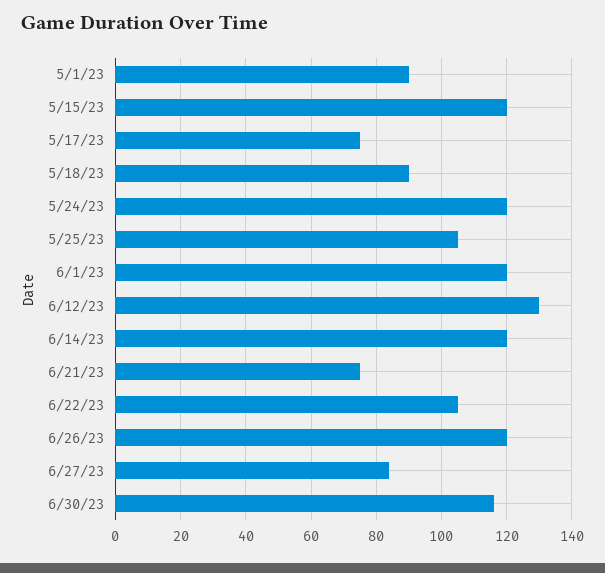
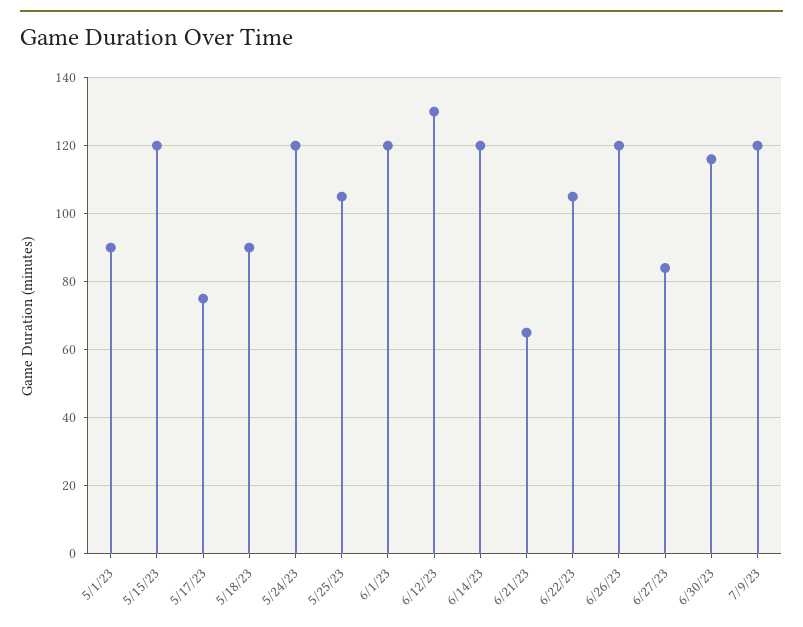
6/21/23: 75 -> 65
7/9/23: none -> 120

